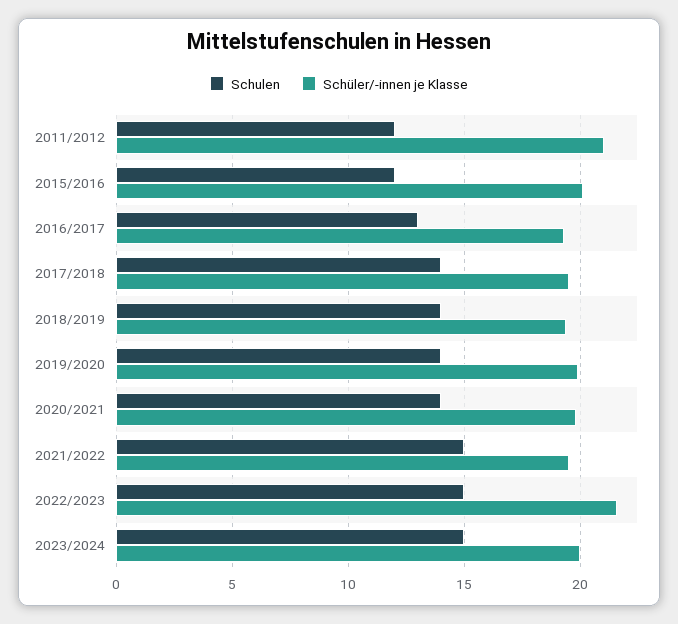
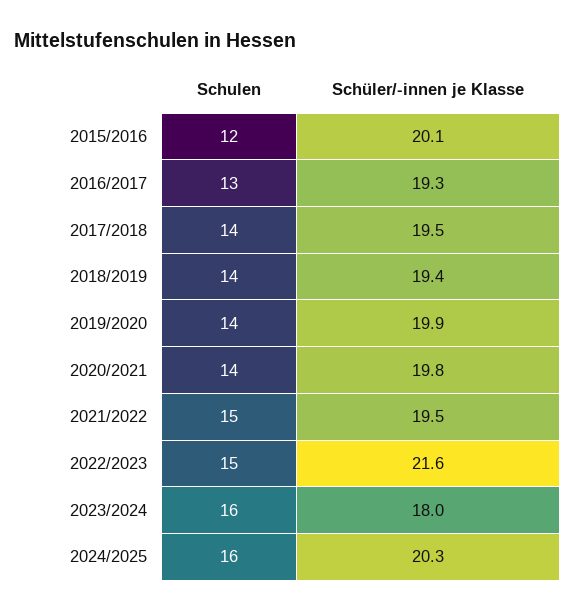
Schulen, 2011/2012: 12 -> none
Schüler/-innen je Klasse, 2011/2012: 21 -> none
Schulen, 2023/2024: 15 -> 16
Schüler/-innen je Klasse, 2023/2024: 20 -> 18
Schulen, 2024/2025: none -> 16
Schüler/-innen je Klasse, 2024/2025: none -> 20.3

